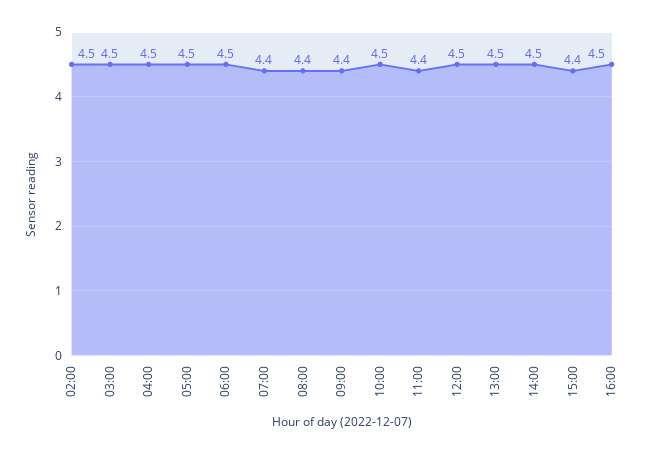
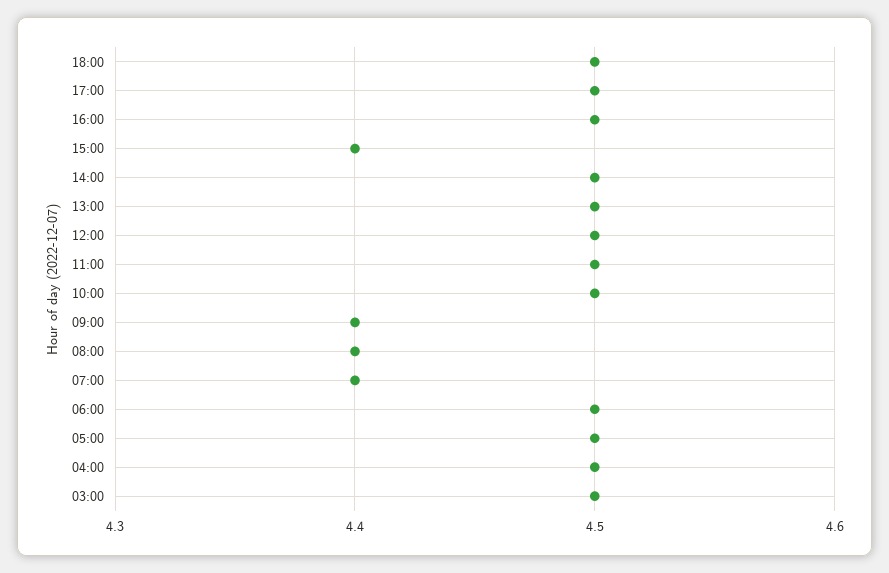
02:00: 4.5 -> none
11:00: 4.4 -> 4.5
18:00: none -> 4.5
17:00: none -> 4.5

